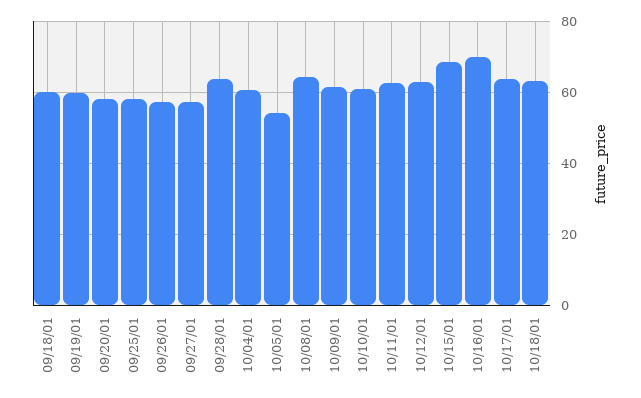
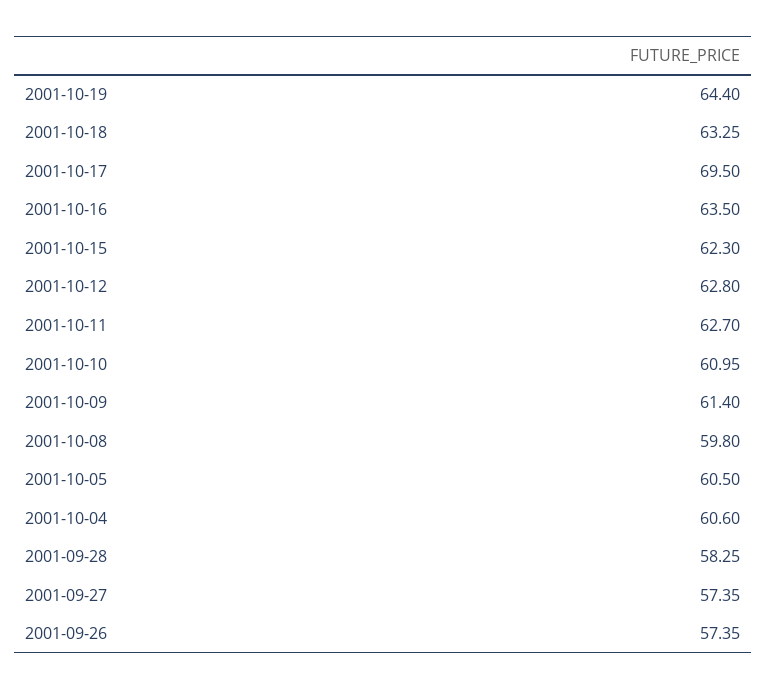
09/18/01: 60 -> none
09/19/01: 60 -> none
09/20/01: 58 -> none
09/25/01: 58 -> none
09/28/01: 64 -> 58.25
10/05/01: 54 -> 60.5
10/08/01: 64 -> 59.8
10/15/01: 68 -> 62.3
10/16/01: 70 -> 63.5
10/17/01: 64 -> 69.5
2001-10-19: none -> 64.4

